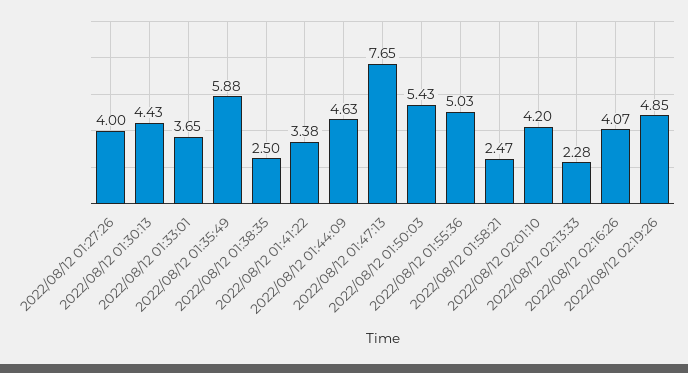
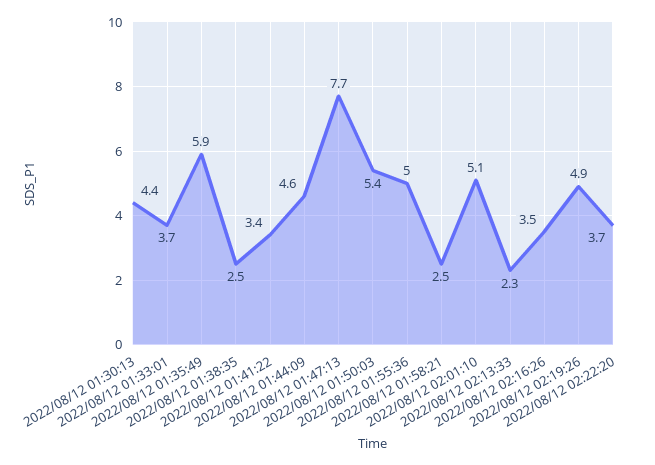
2022/08/12 01:27:26: 4 -> none
2022/08/12 02:01:10: 4.2 -> 5.1
2022/08/12 02:16:26: 4.07 -> 3.5
2022/08/12 02:22:20: none -> 3.7

